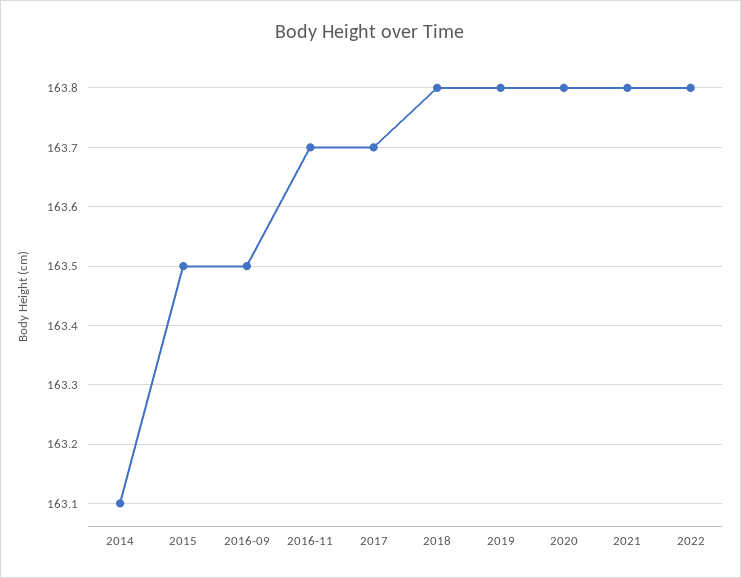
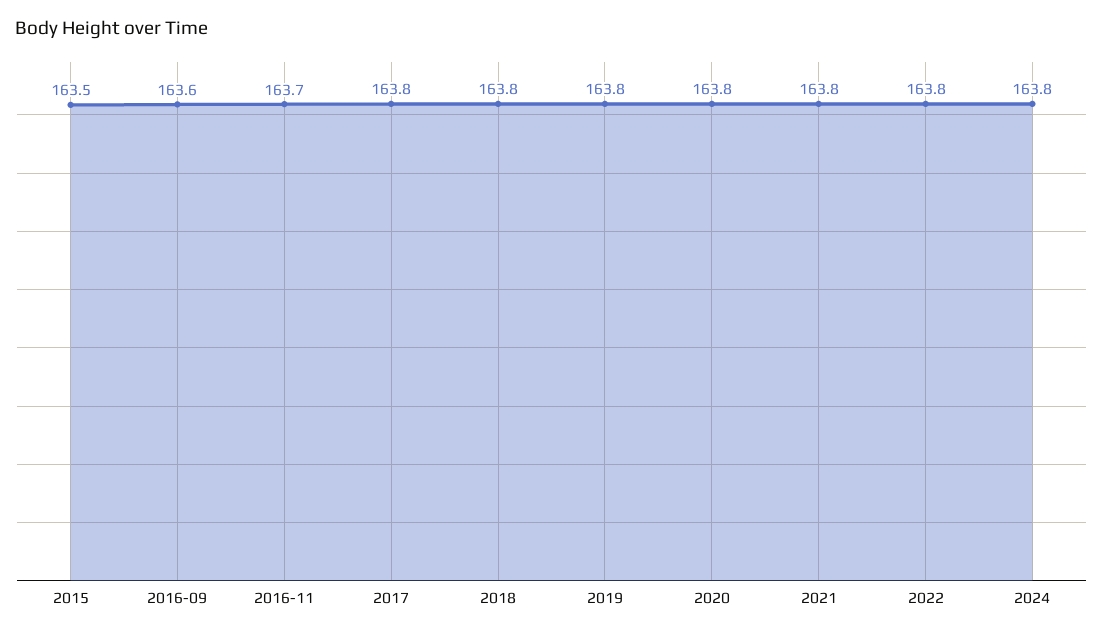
2014: 163.1 -> none
2016-09: 163.5 -> 163.6
2017: 163.7 -> 163.8
2024: none -> 163.8

